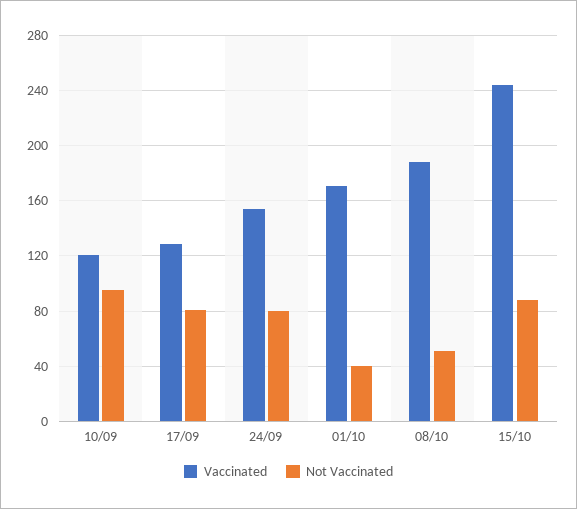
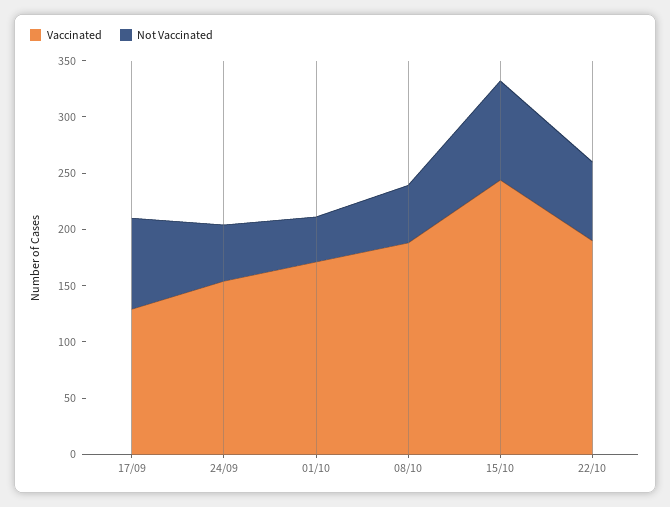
Vaccinated, 10/09: 120 -> none
Not Vaccinated, 10/09: 95 -> none
Not Vaccinated, 24/09: 80 -> 50
Vaccinated, 22/10: none -> 190
Not Vaccinated, 22/10: none -> 70

